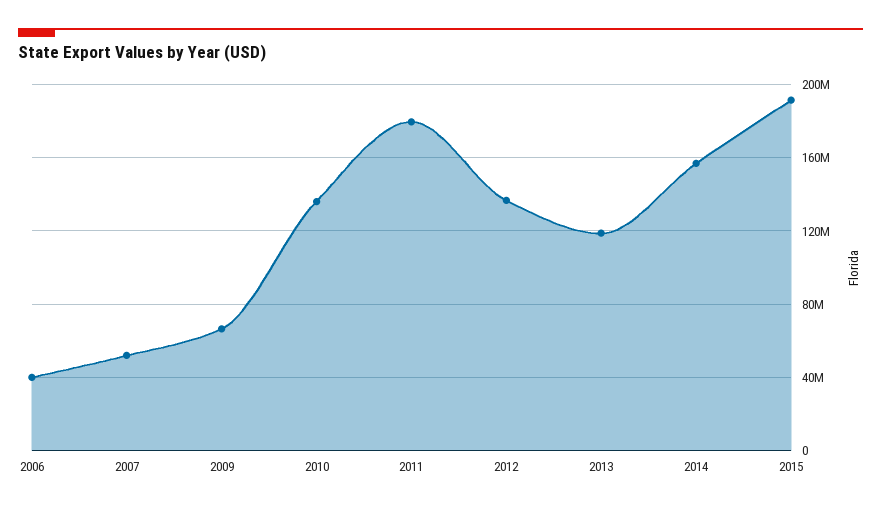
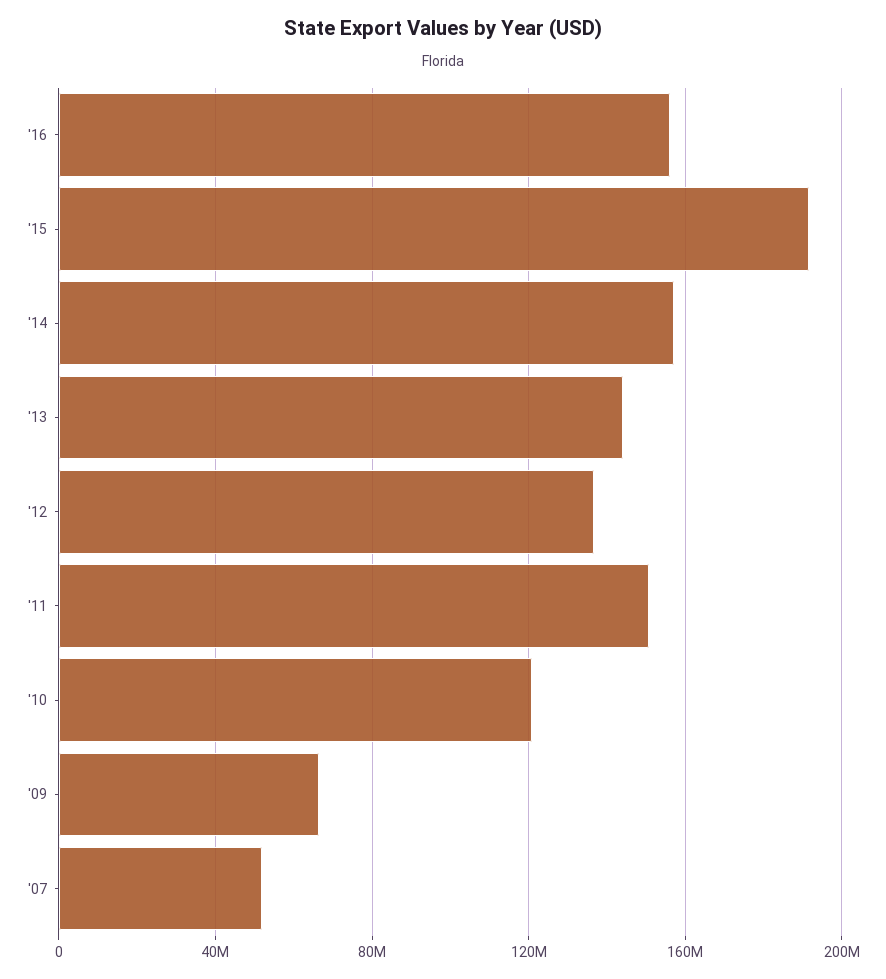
2006: 40000000 -> none
2010: 135000000 -> 120000000
2011: 180000000 -> 150000000
2013: 120000000 -> 145000000
'16: none -> 155000000

